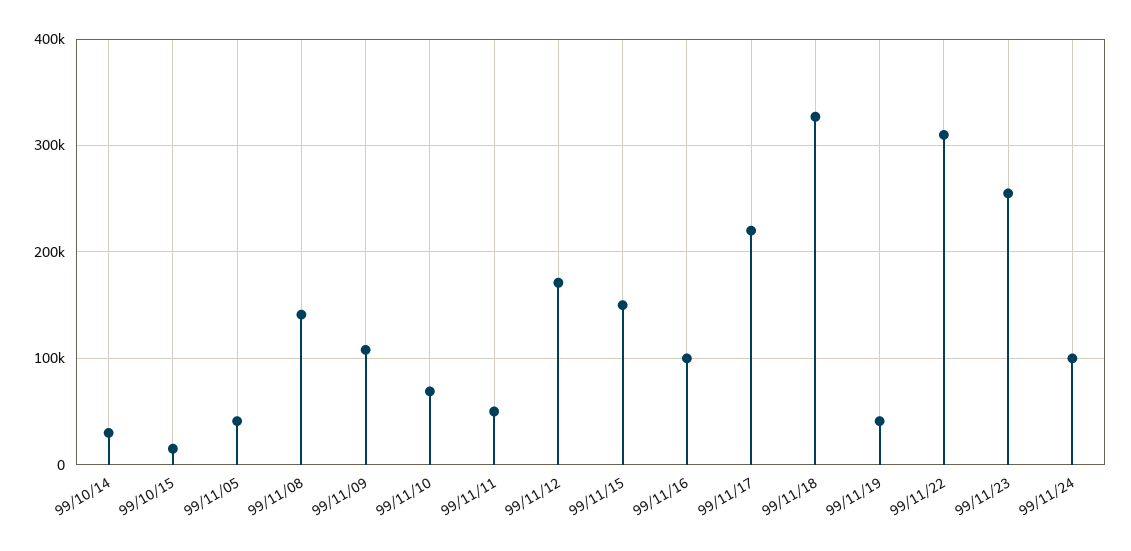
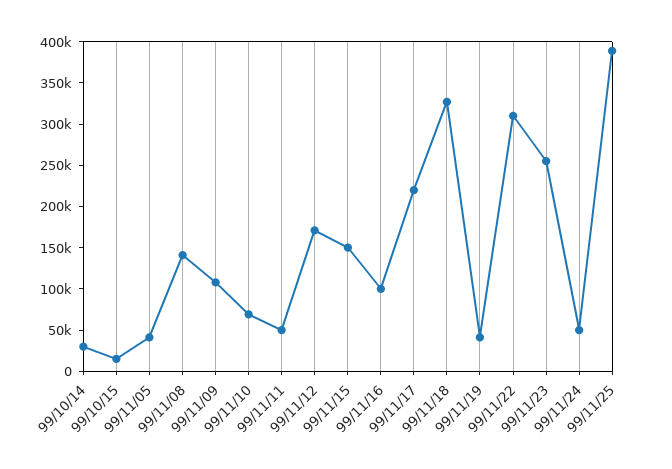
99/11/24: 100000 -> 50000
99/11/25: none -> 390000

